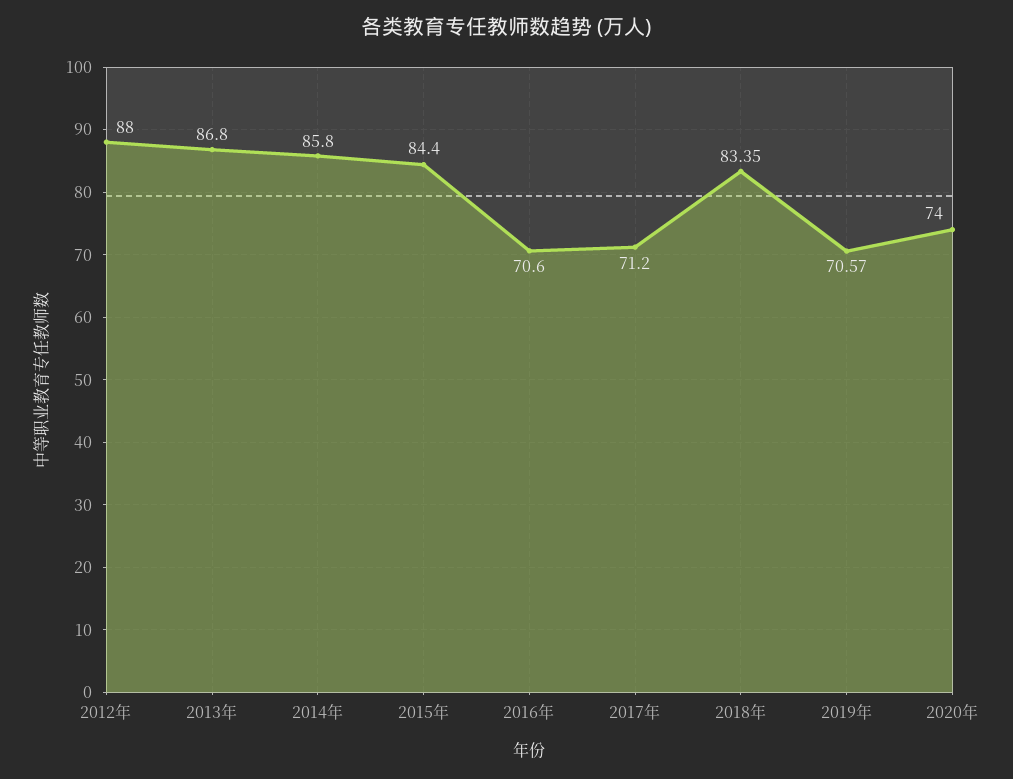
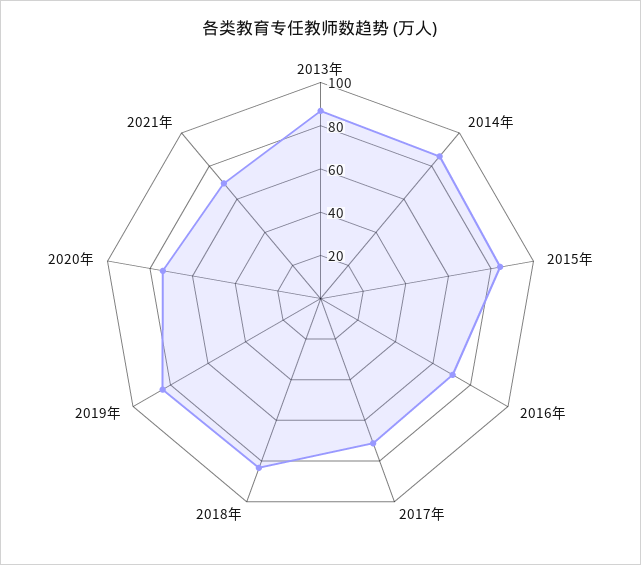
2012年: 88 -> none
2019年: 70.57 -> 85
2021年: none -> 70

